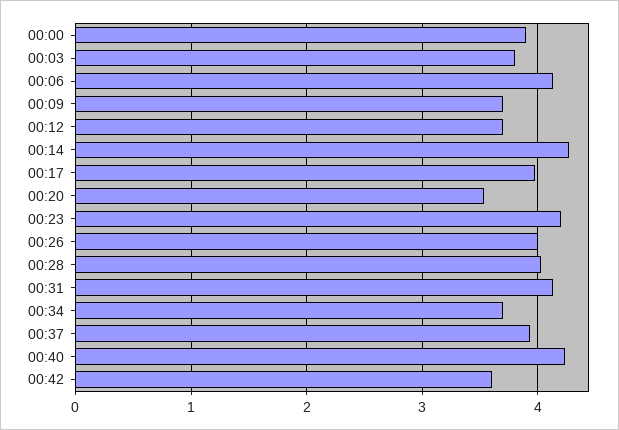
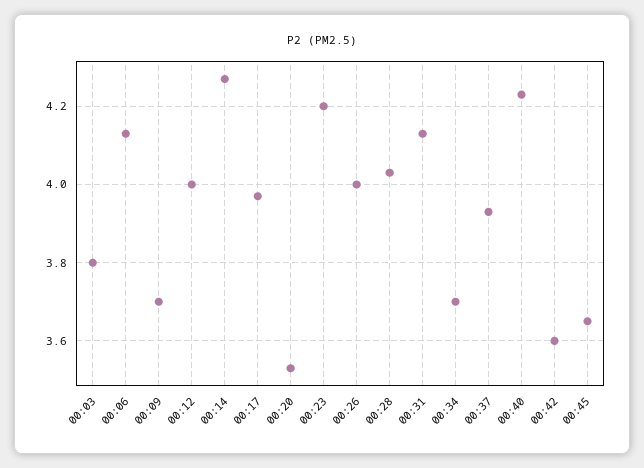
00:00: 3.9 -> none
00:12: 3.7 -> 4
00:45: none -> 3.65

